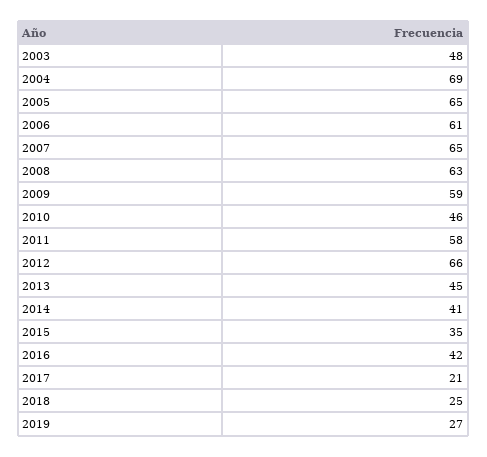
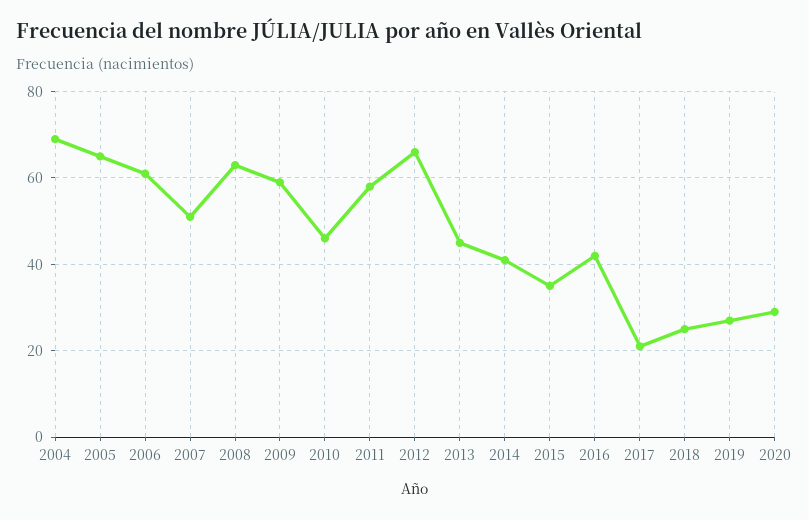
2003: 48 -> none
2007: 65 -> 50
2020: none -> 30

